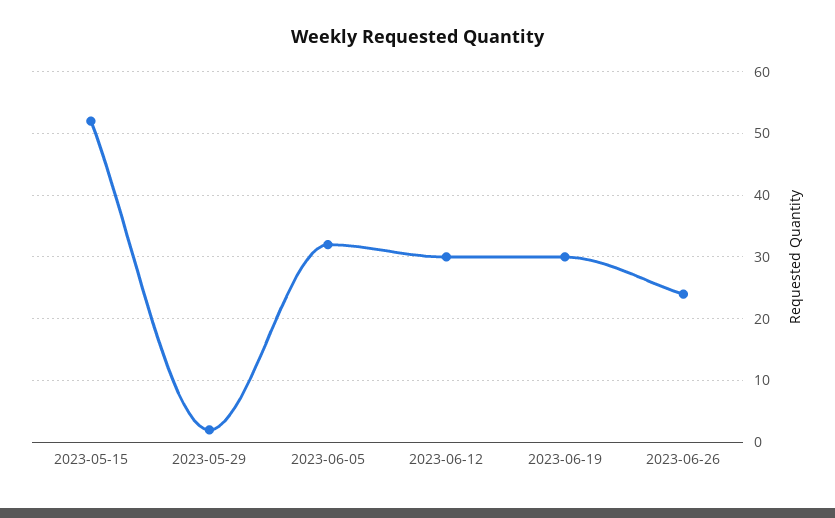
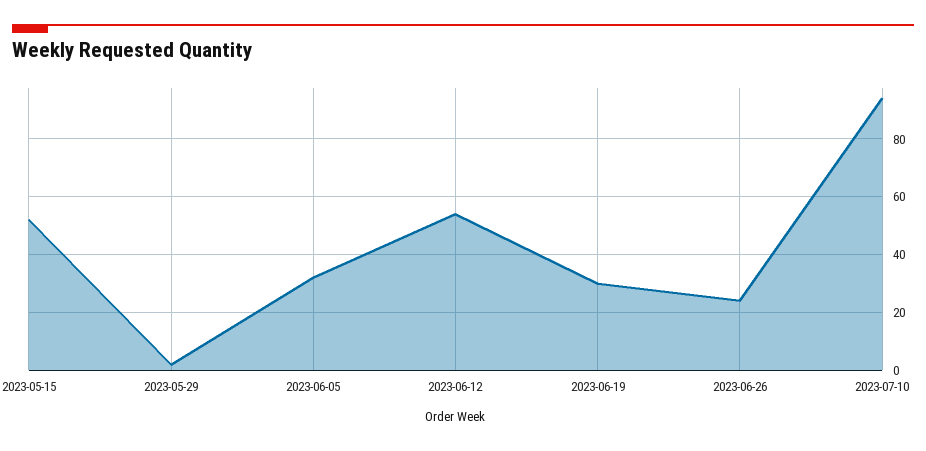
2023-06-12: 30 -> 55
2023-07-10: none -> 95

